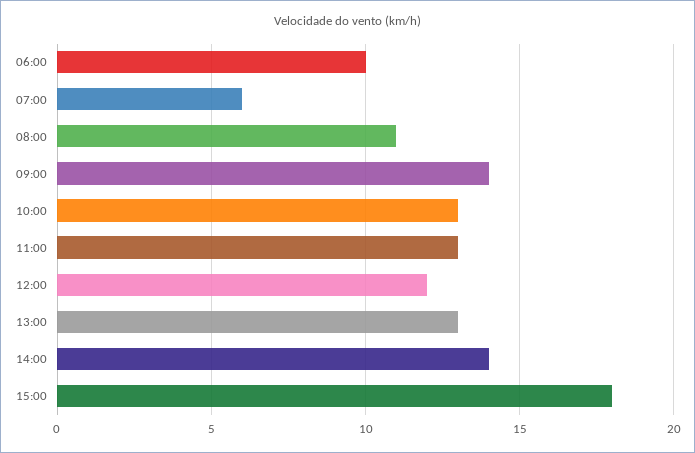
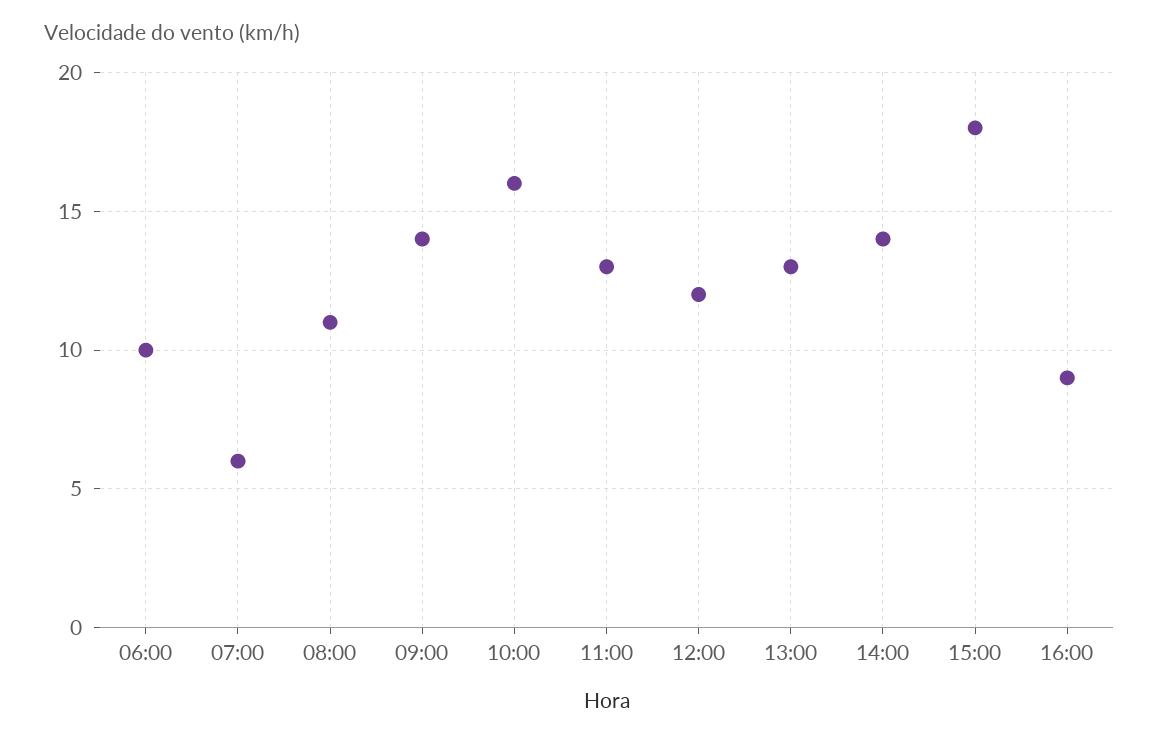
10:00: 13 -> 16
16:00: none -> 9

